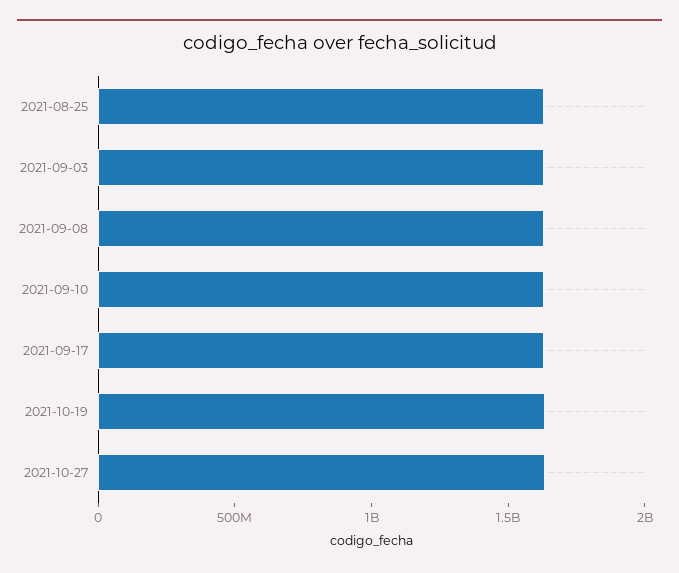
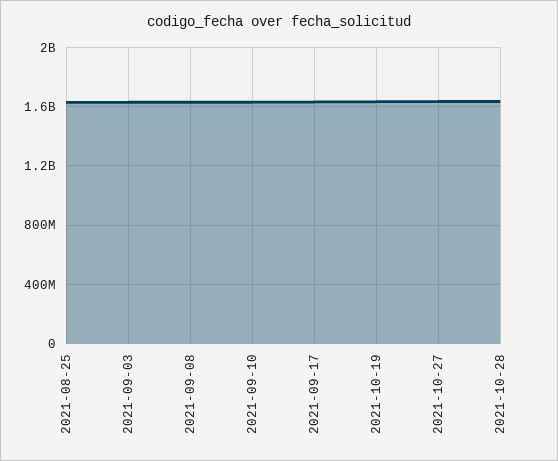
2021-10-28: none -> 1650000000

